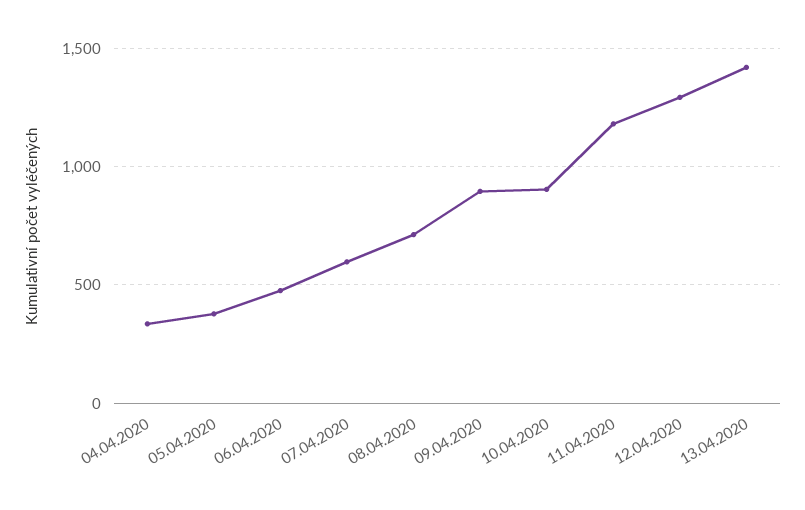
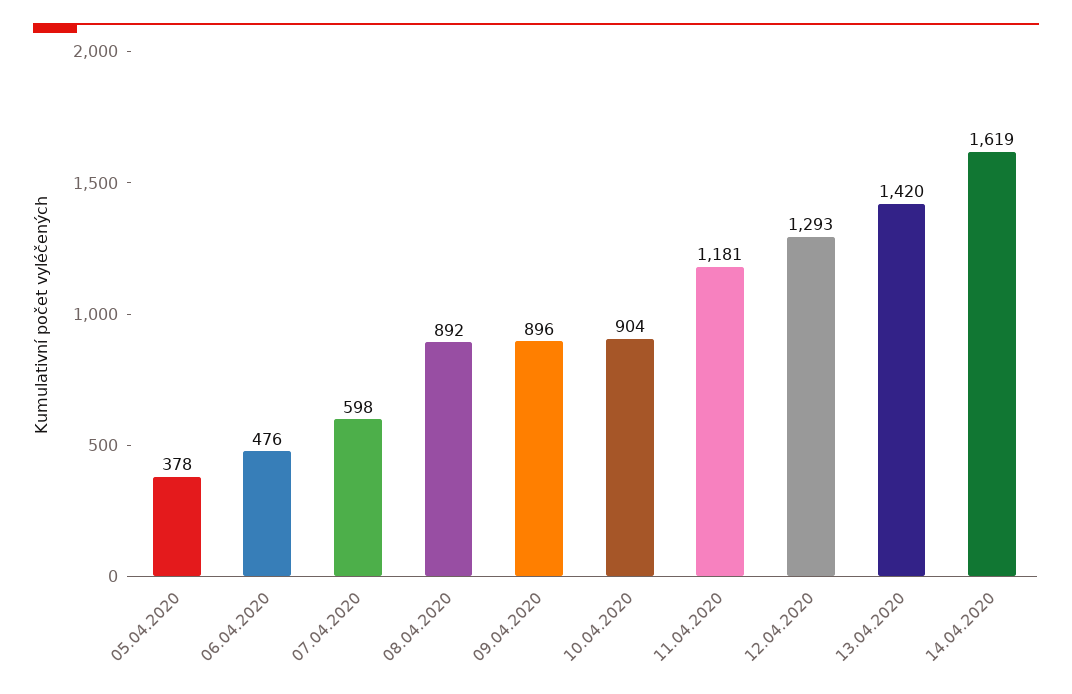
04.04.2020: 350 -> none
08.04.2020: 700 -> 892
14.04.2020: none -> 1619

